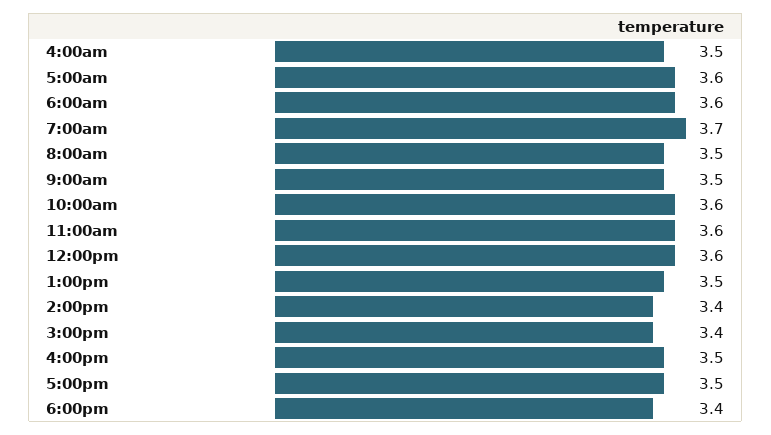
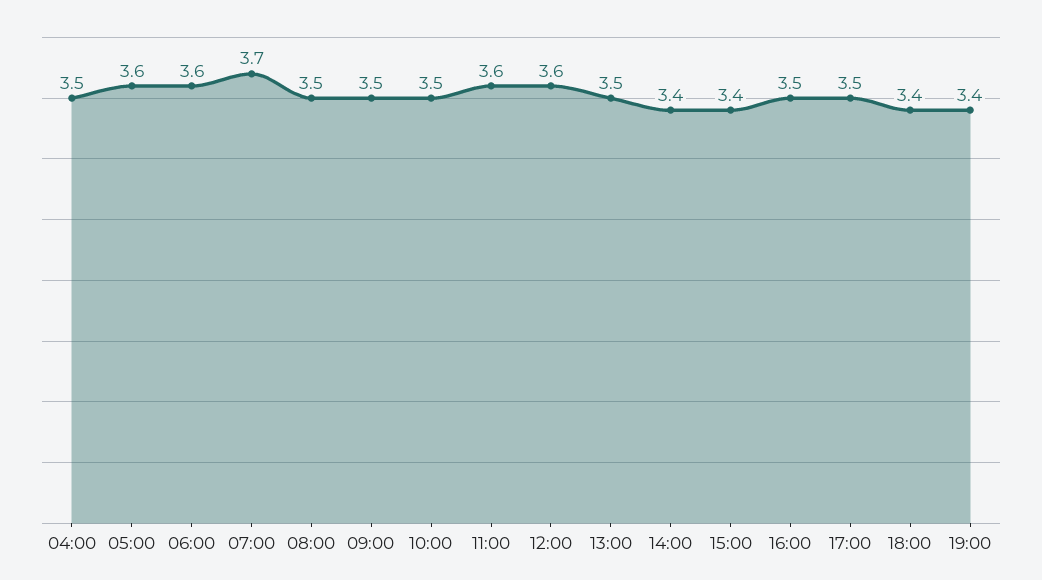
10:00am: 3.6 -> 3.5
19:00: none -> 3.4

